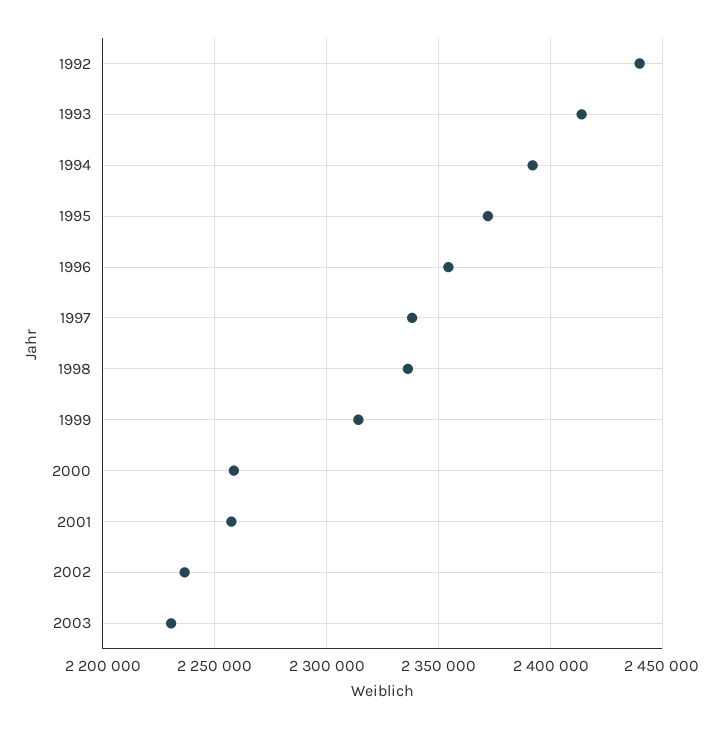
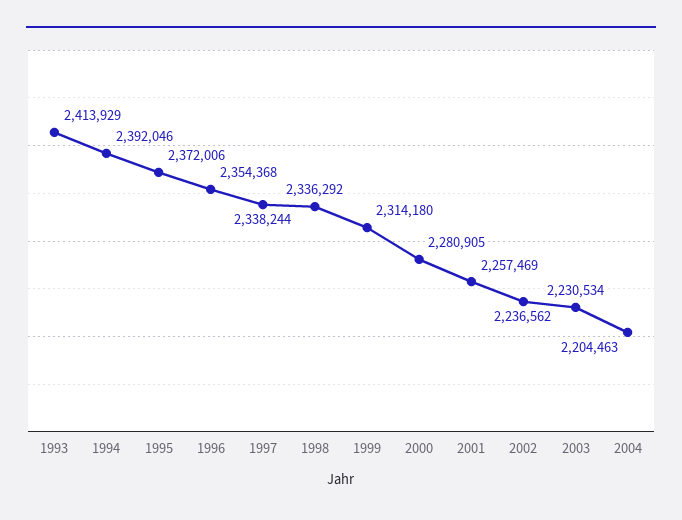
1992: 2440000 -> none
2000: 2260000 -> 2280905
2004: none -> 2204463

